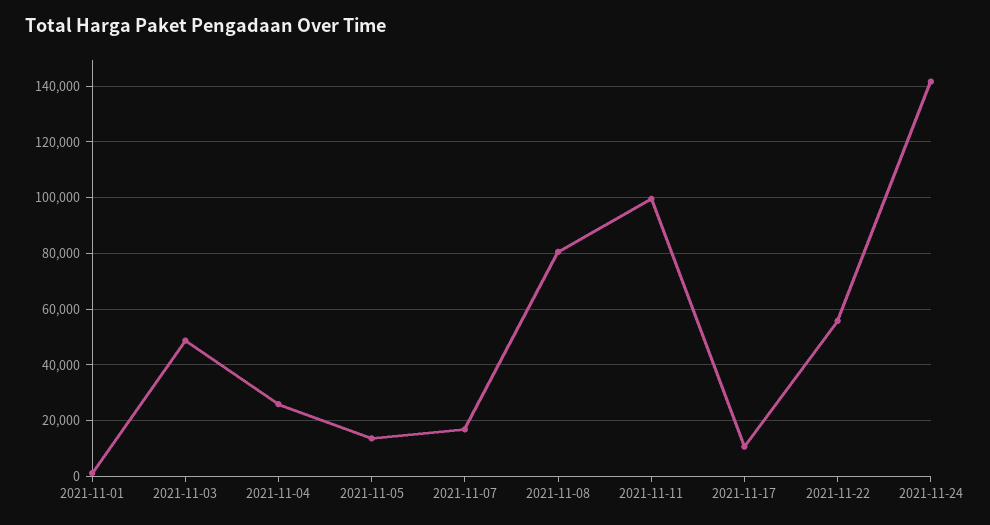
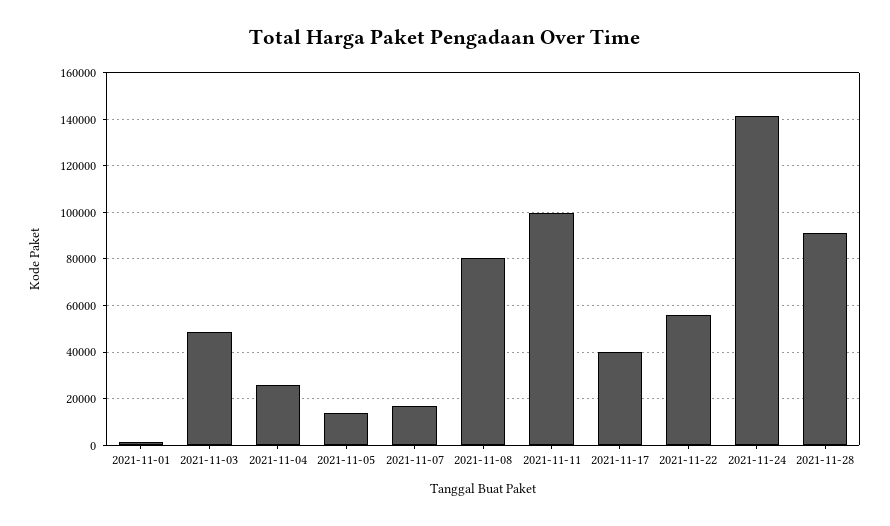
2021-11-17: 10000 -> 40000
2021-11-28: none -> 90000

